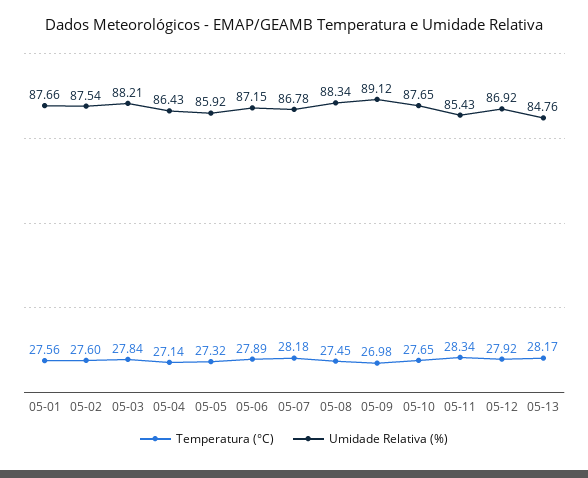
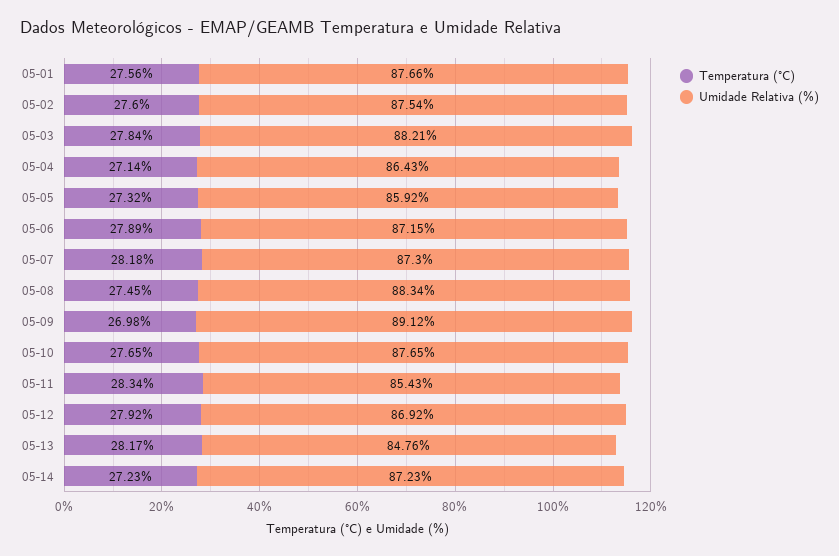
Umidade Relativa (%), 05-07: 86.78 -> 87.3
Temperatura (°C), 05-14: none -> 27.23
Umidade Relativa (%), 05-14: none -> 87.23

